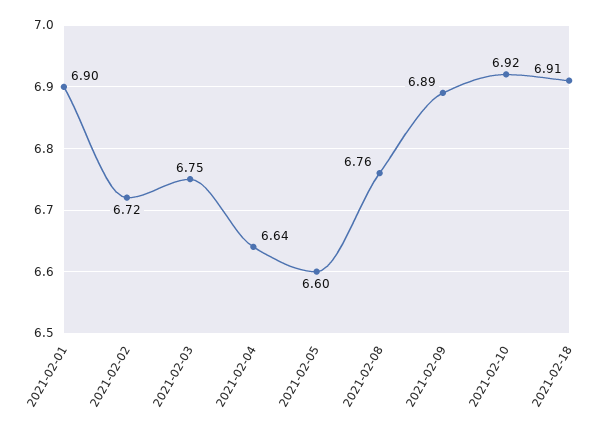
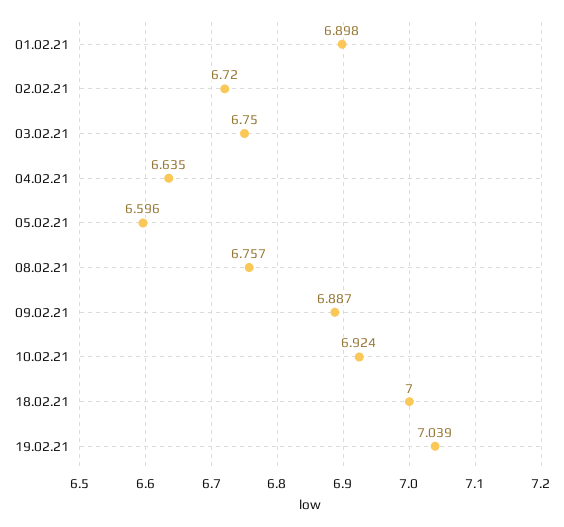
2021-02-18: 6.91 -> 7
19.02.21: none -> 7.039

